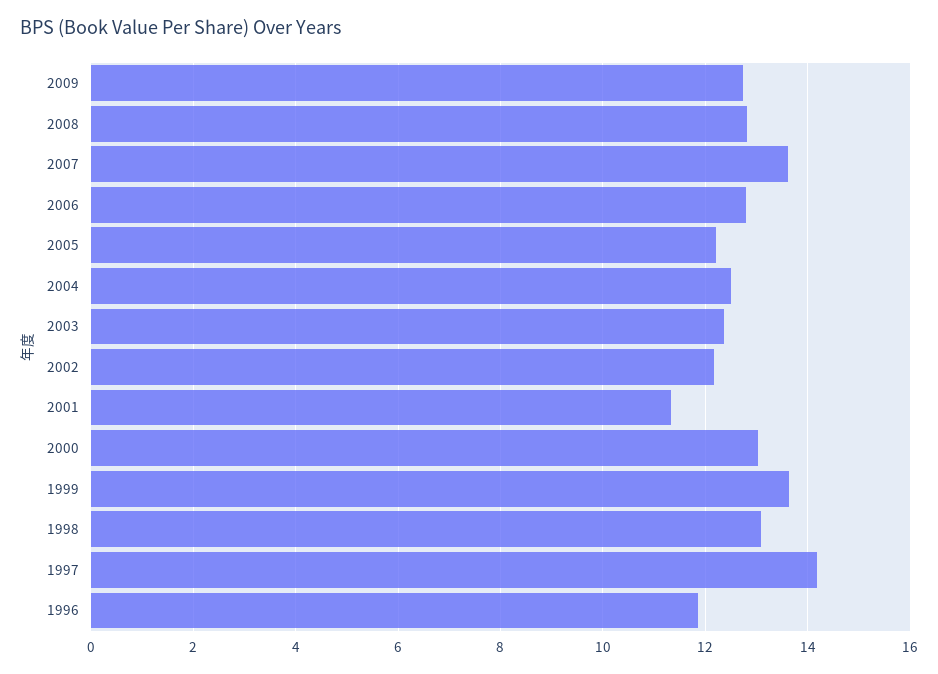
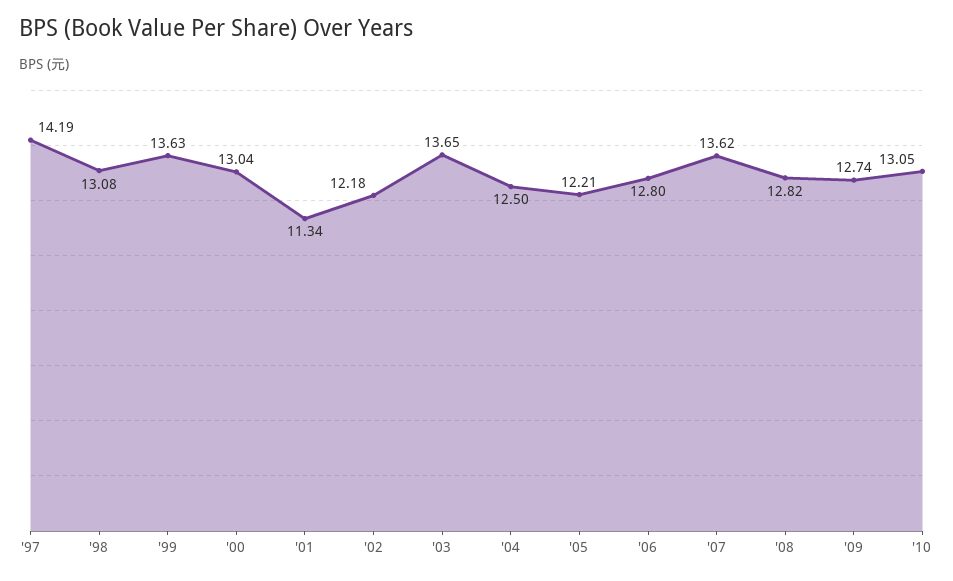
2003: 12.4 -> 13.65
1996: 11.8 -> none
'10: none -> 13.05

